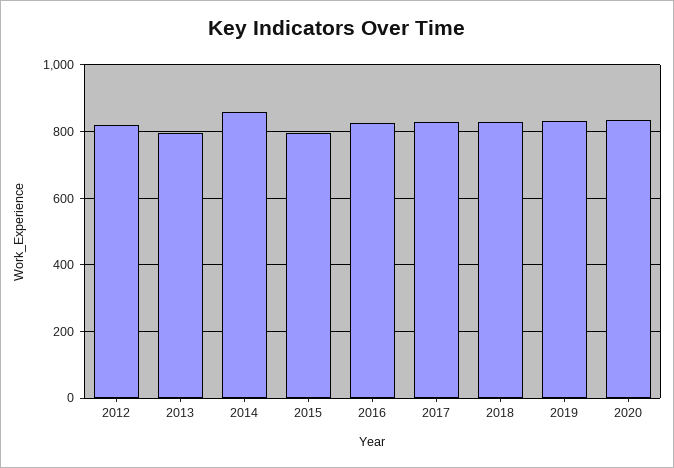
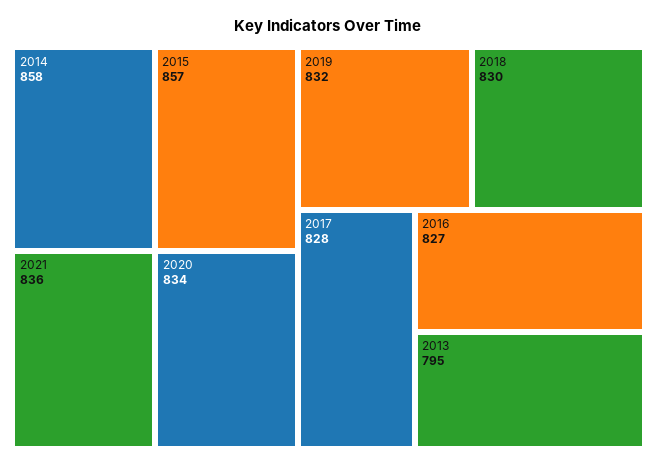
2012: 820 -> none
2015: 800 -> 857
2021: none -> 836

